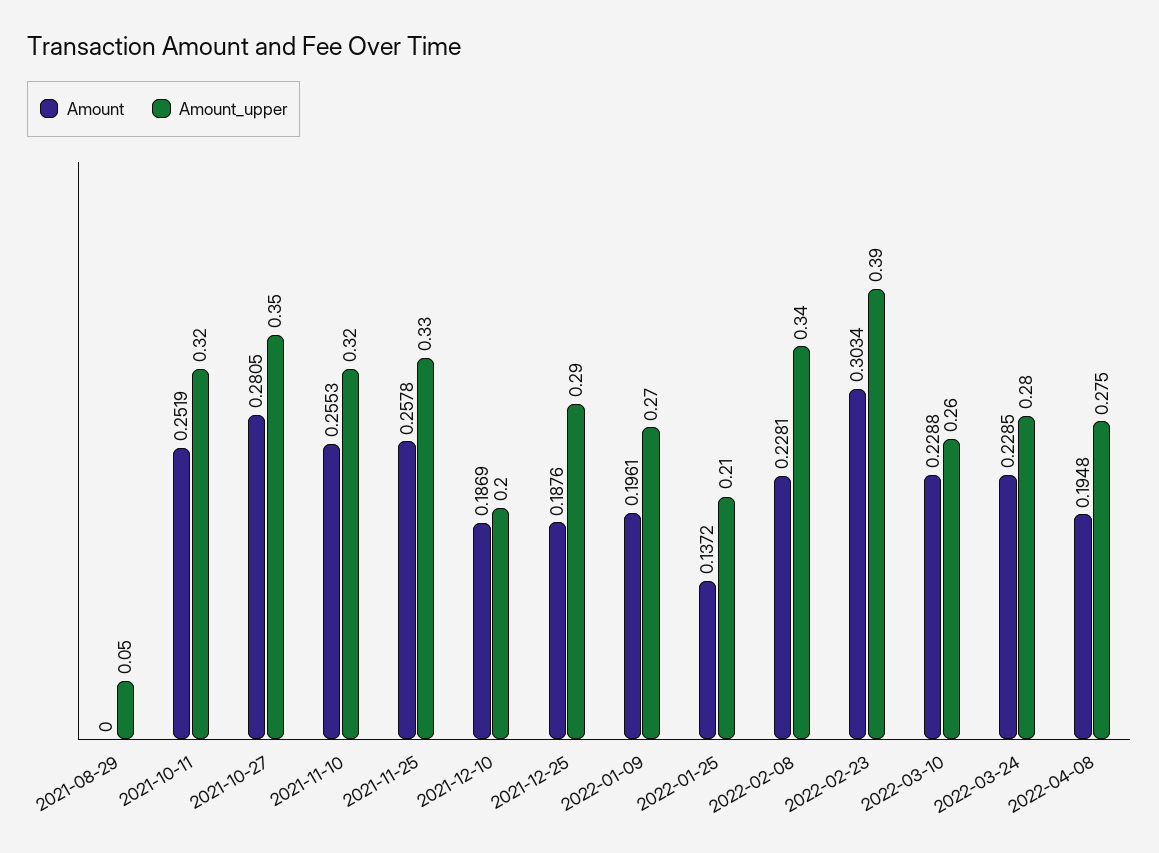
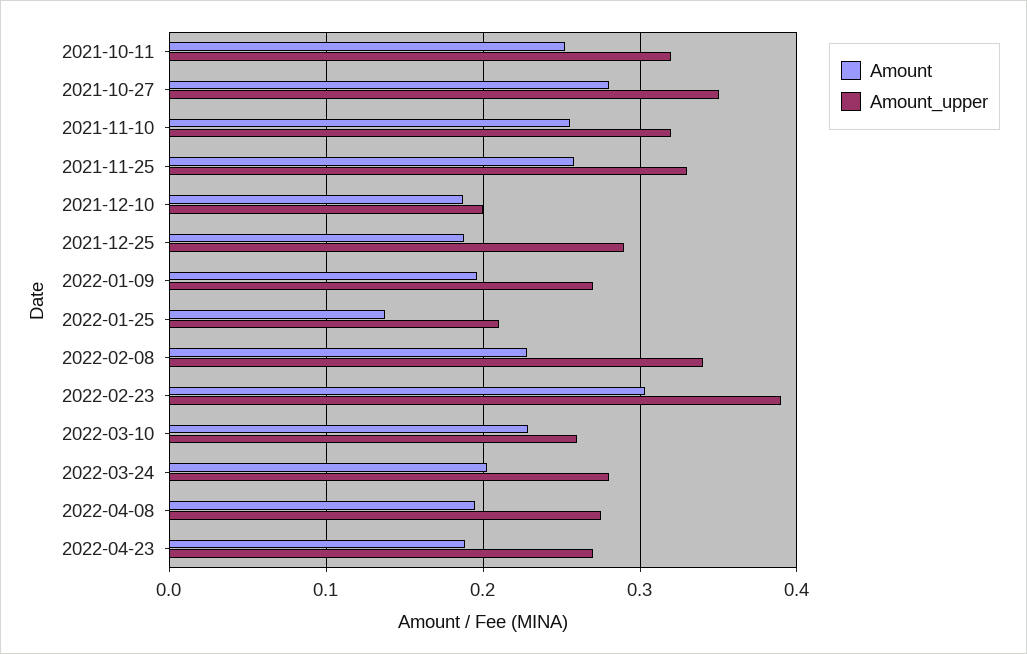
Amount, 2021-08-29: 0 -> none
Amount_upper, 2021-08-29: 0.05 -> none
Amount, 2022-03-24: 0.2285 -> 0.2
Amount, 2022-04-23: none -> 0.19
Amount_upper, 2022-04-23: none -> 0.27

